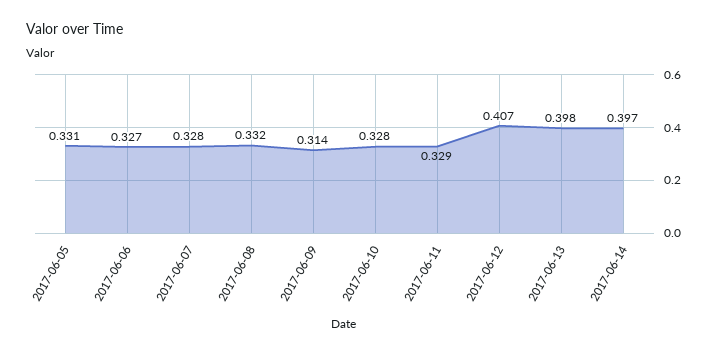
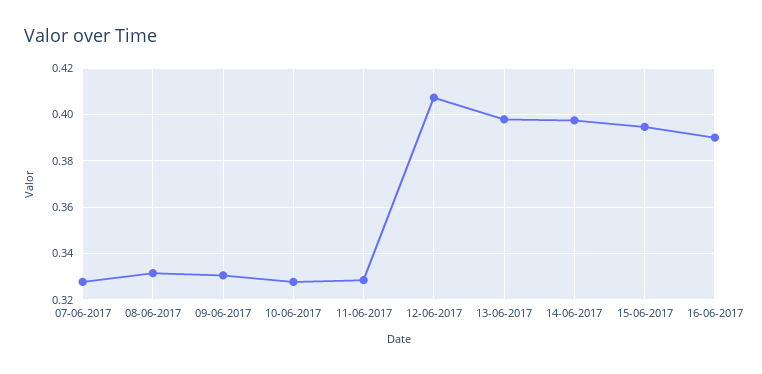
2017-06-05: 0.331 -> none
2017-06-06: 0.327 -> none
2017-06-09: 0.314 -> 0.33
15-06-2017: none -> 0.395
16-06-2017: none -> 0.39

